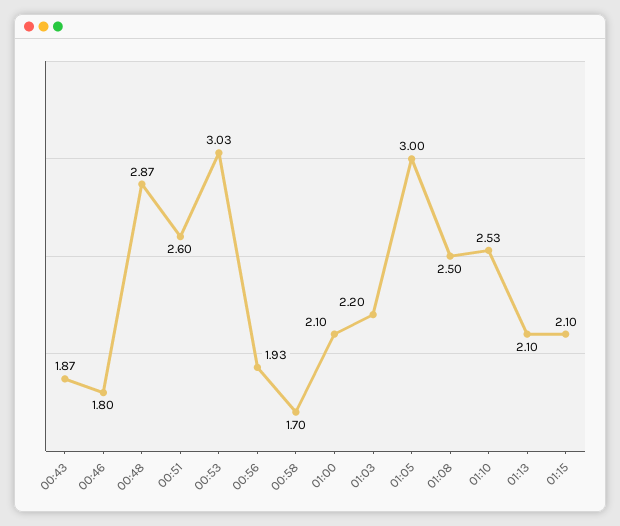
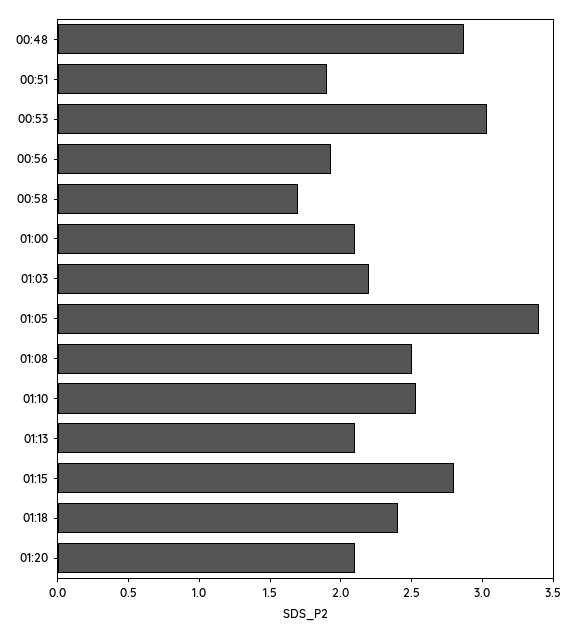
00:43: 1.87 -> none
00:46: 1.8 -> none
00:51: 2.6 -> 1.9
01:05: 3 -> 3.4
01:15: 2.1 -> 2.8
01:18: none -> 2.4
01:20: none -> 2.1

